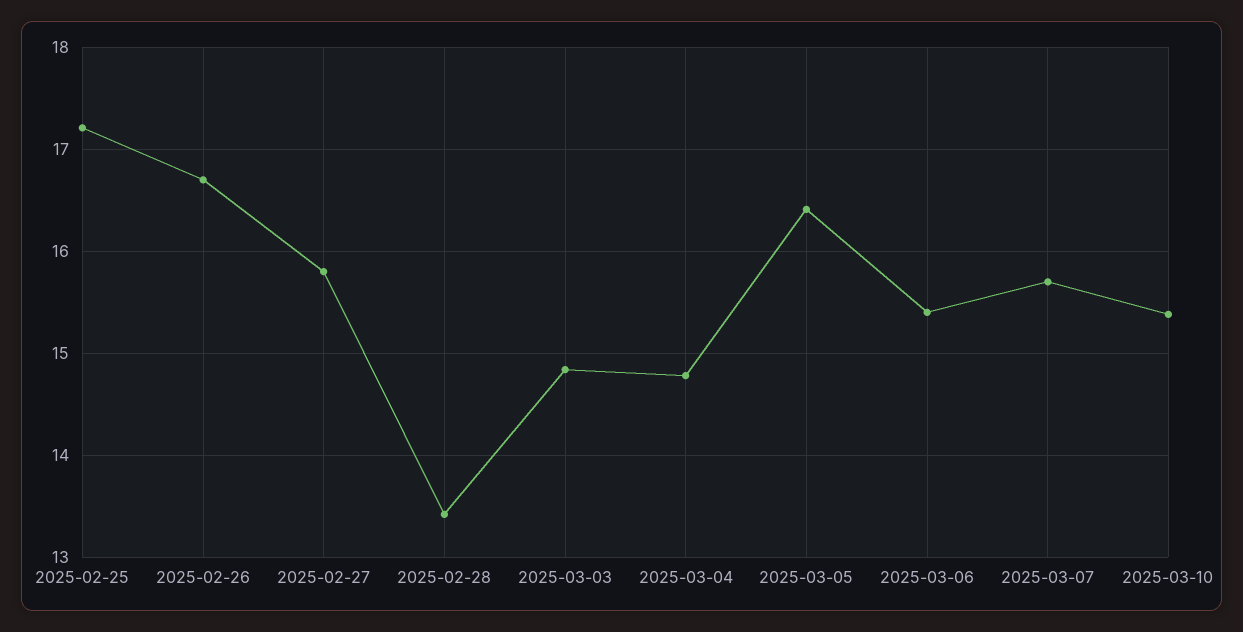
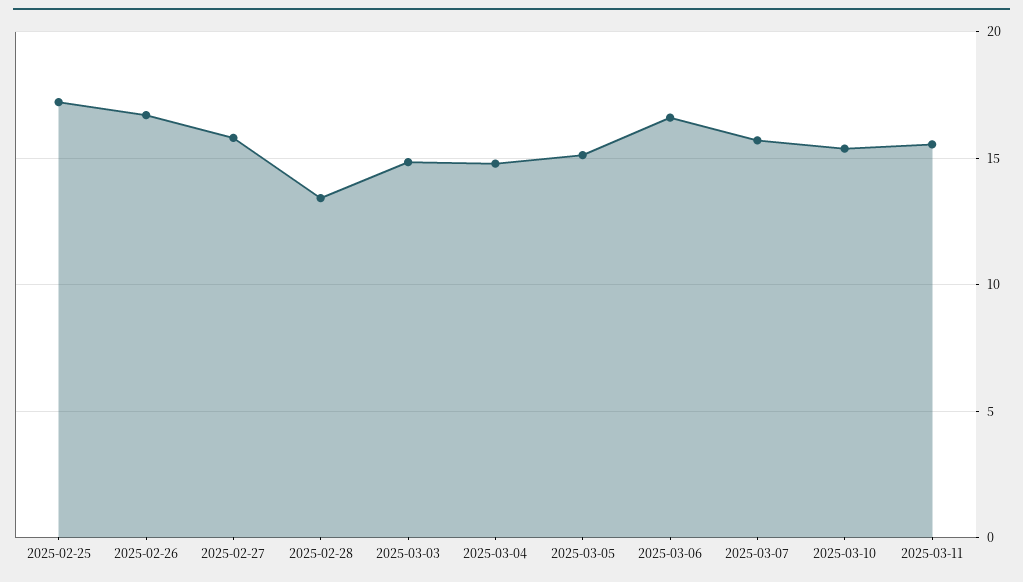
2025-03-05: 16.4 -> 15
2025-03-06: 15.4 -> 16.5
2025-03-11: none -> 15.5

